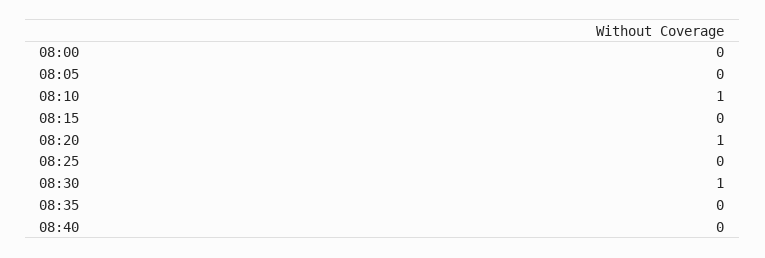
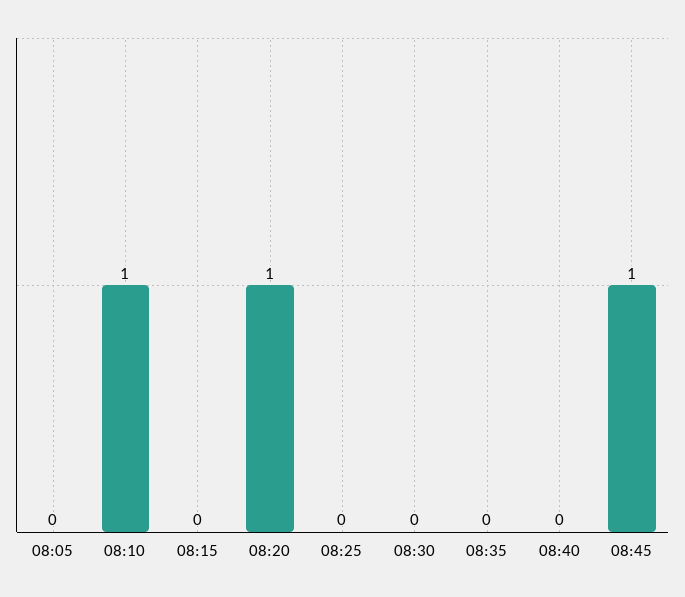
08:00: 0 -> none
08:30: 1 -> 0
08:45: none -> 1

